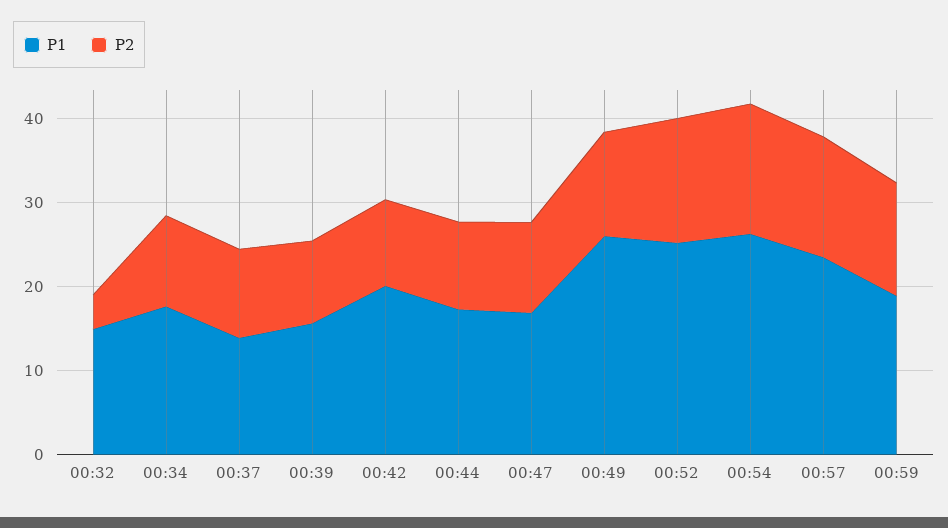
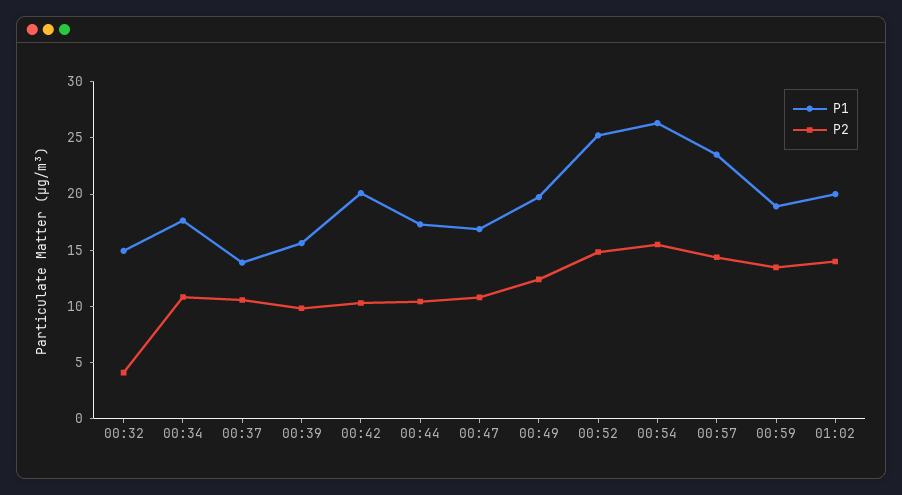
P1, 00:49: 26 -> 20
P1, 01:02: none -> 20
P2, 01:02: none -> 14

